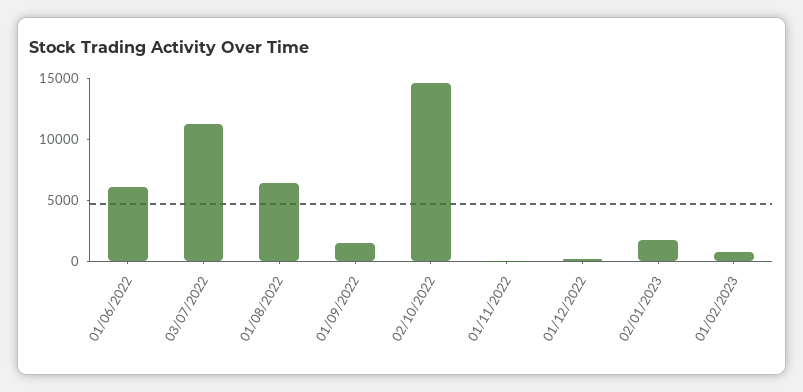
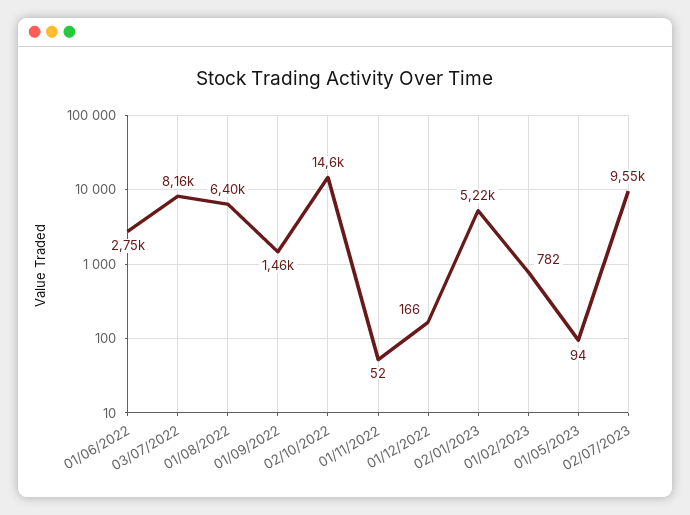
01/06/2022: 6000 -> 2750
03/07/2022: 11000 -> 8160
02/01/2023: 2000 -> 5220
01/05/2023: none -> 94
02/07/2023: none -> 9550

